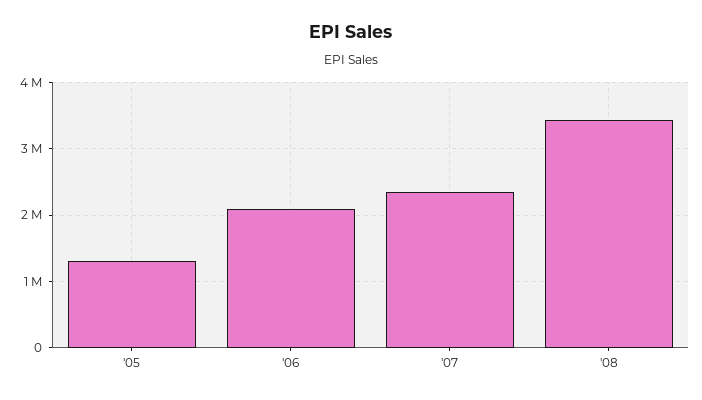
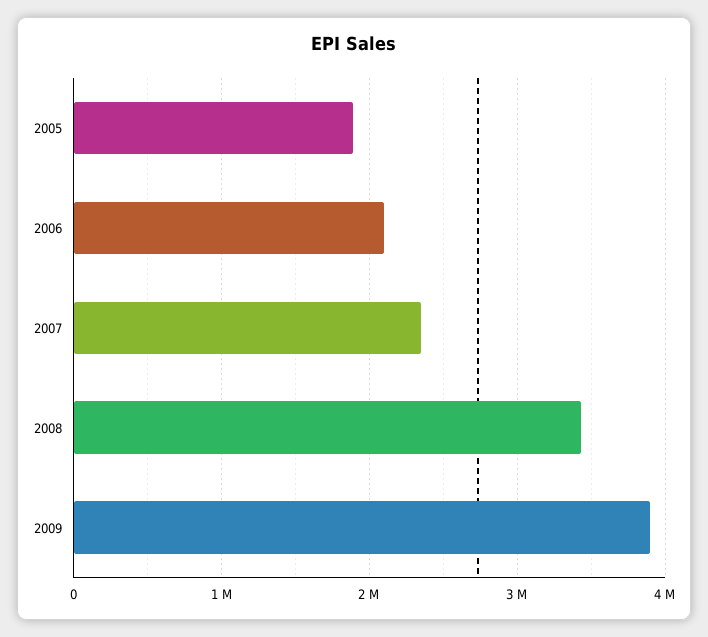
'05: 1300000 -> 1900000
2009: none -> 3900000

